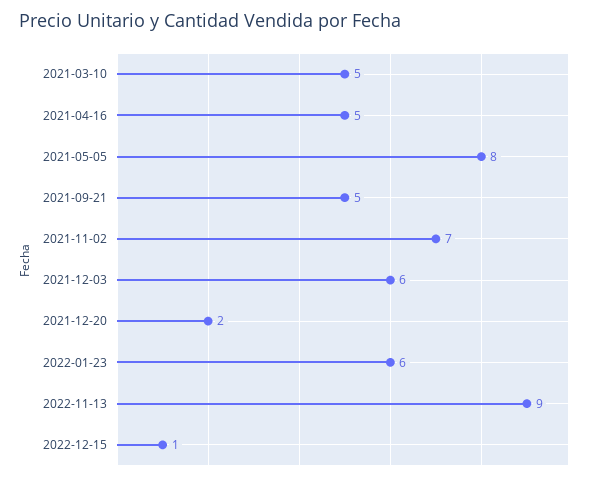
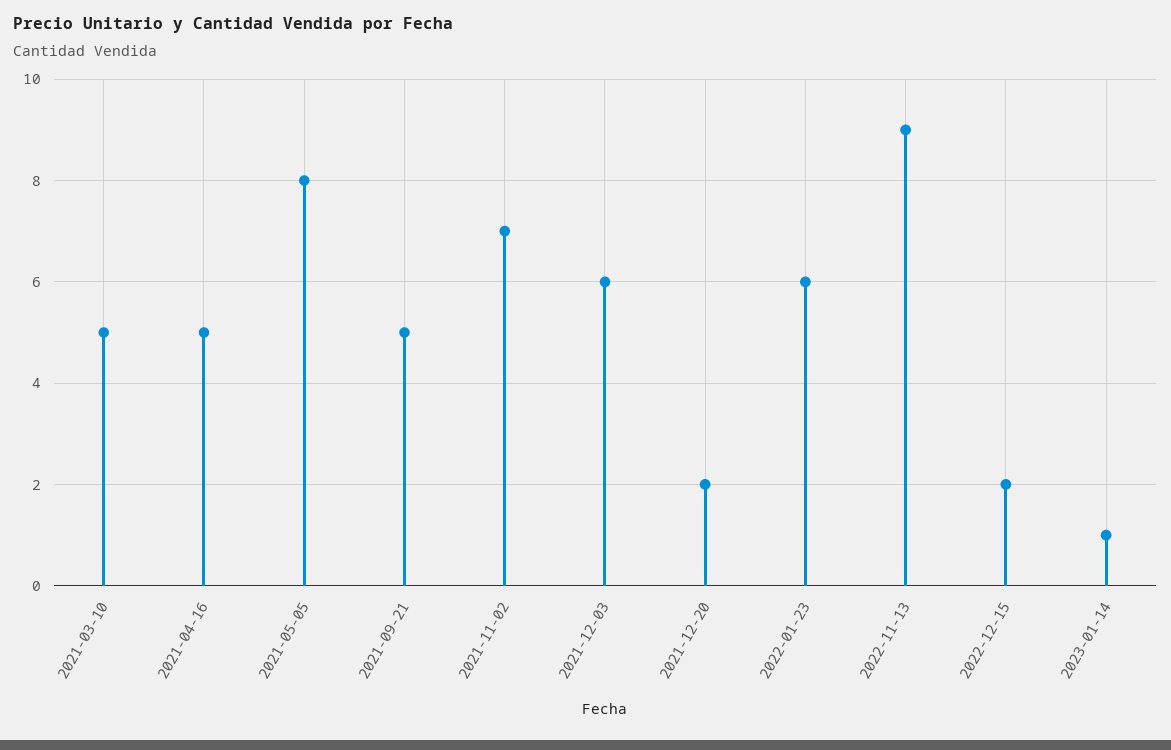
2022-12-15: 1 -> 2
2023-01-14: none -> 1

